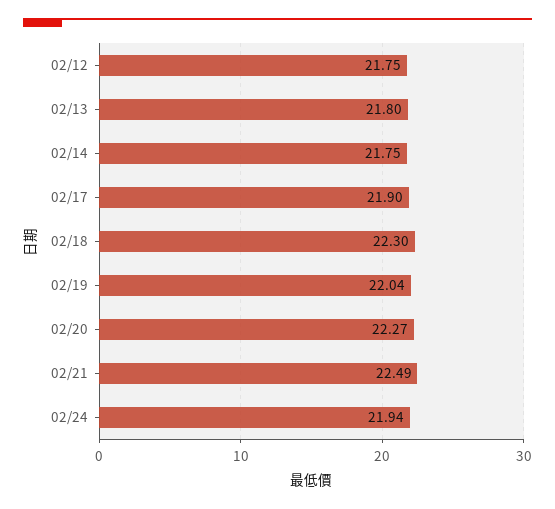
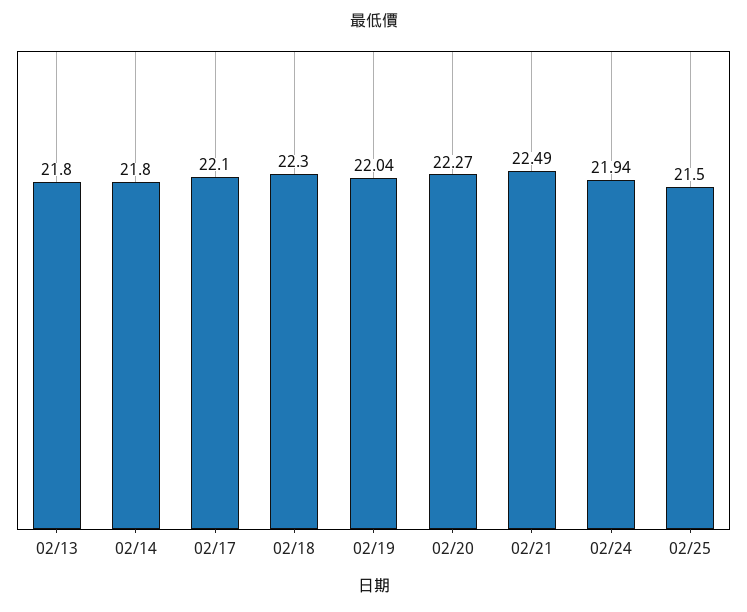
02/12: 21.75 -> none
02/14: 21.75 -> 21.8
02/17: 21.9 -> 22.1
02/25: none -> 21.5

